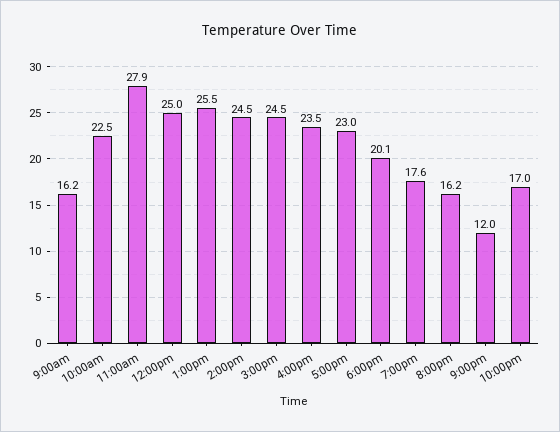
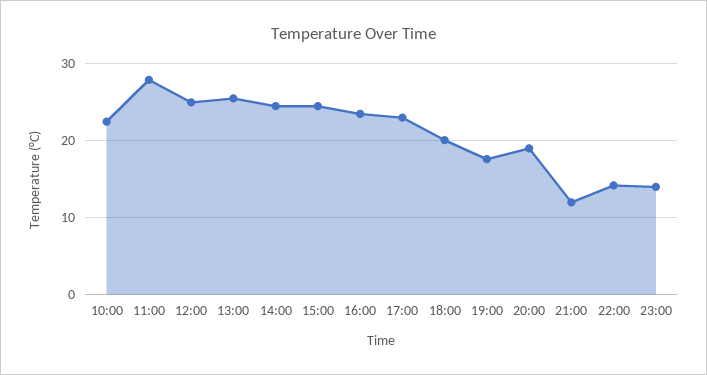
9:00am: 16.2 -> none
8:00pm: 16.2 -> 19
10:00pm: 17 -> 14
23:00: none -> 14

